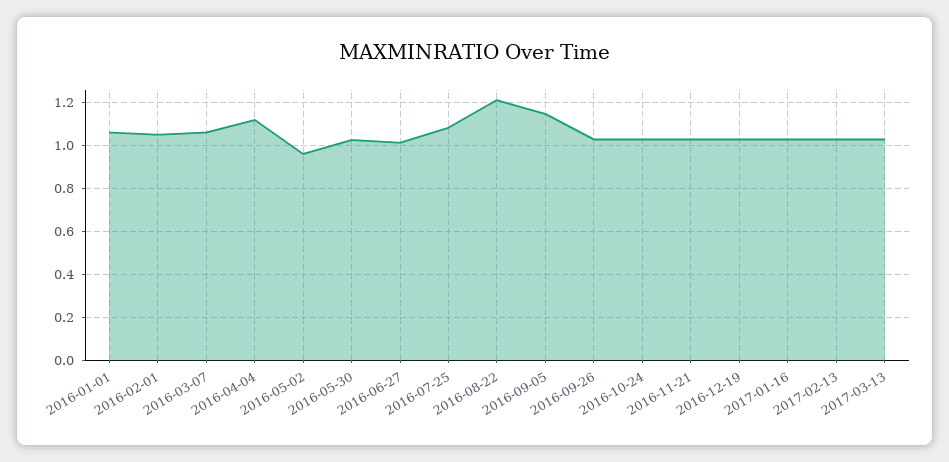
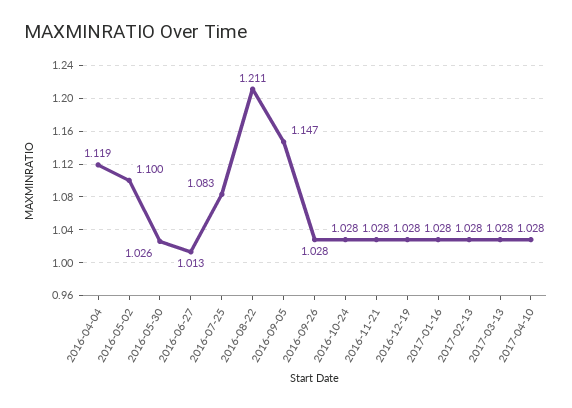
2016-01-01: 1.05 -> none
2016-02-01: 1.05 -> none
2016-03-07: 1.05 -> none
2016-05-02: 0.95 -> 1.1
2017-04-10: none -> 1.028

